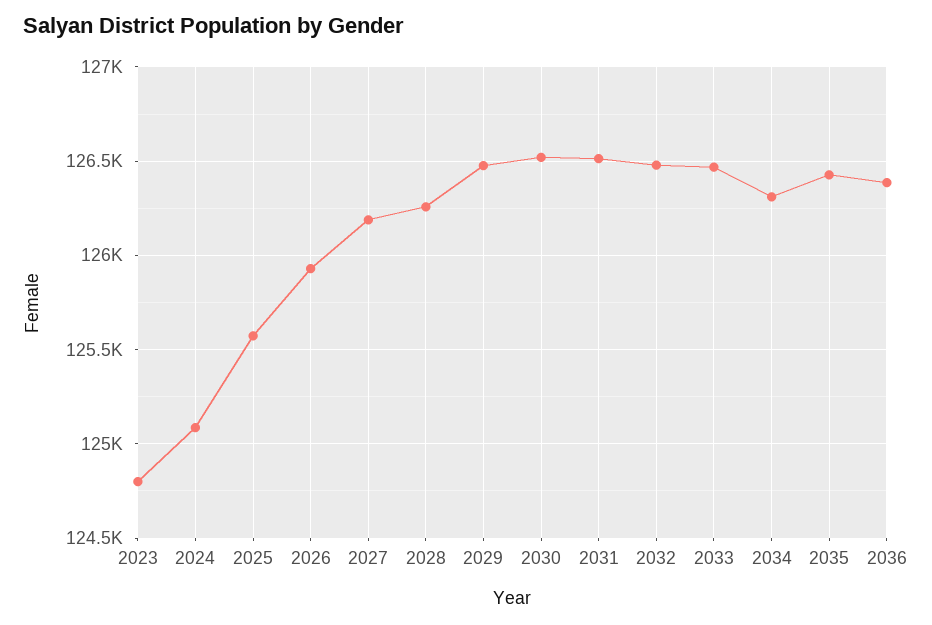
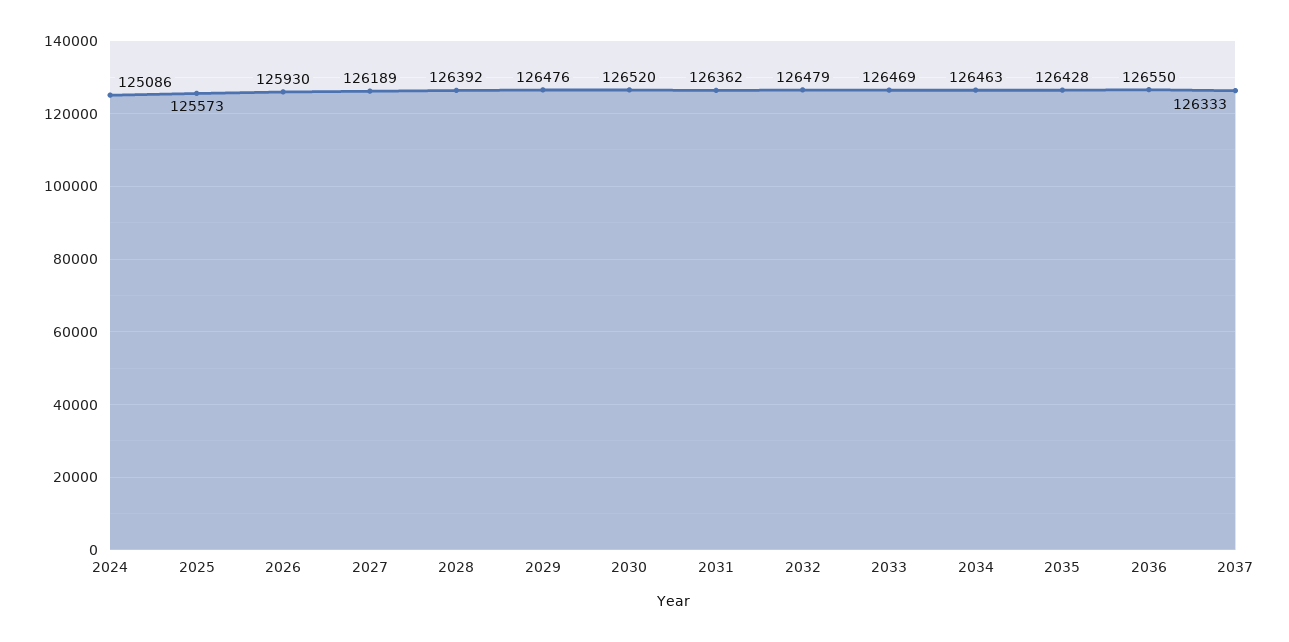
2023: 124800 -> none
2028: 126250 -> 126392
2031: 126500 -> 126362
2034: 126300 -> 126463
2036: 126400 -> 126550
2037: none -> 126333

